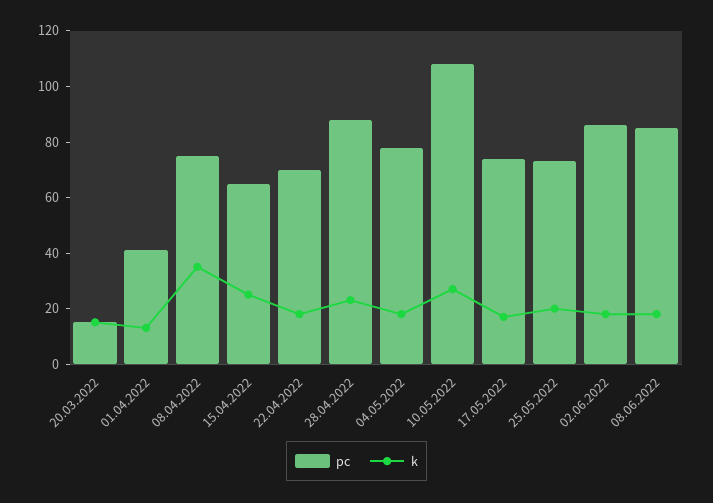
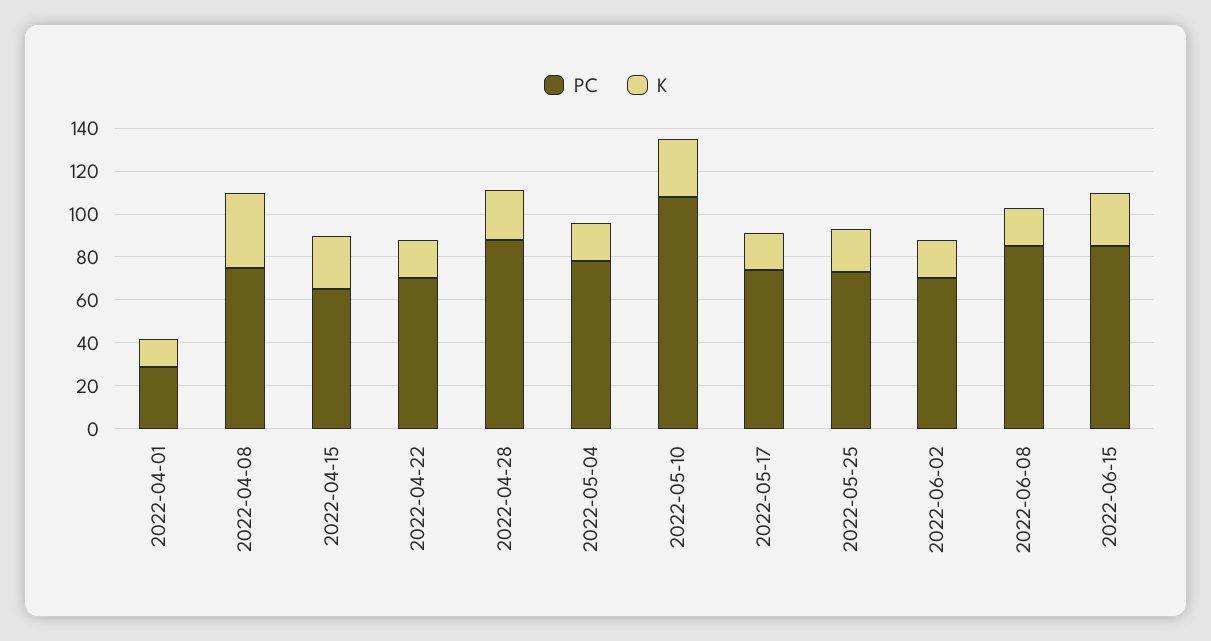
pc, 20.03.2022: 15 -> none
k, 20.03.2022: 15 -> none
pc, 01.04.2022: 40 -> 30
pc, 02.06.2022: 85 -> 70
pc, 2022-06-15: none -> 85
k, 2022-06-15: none -> 25

